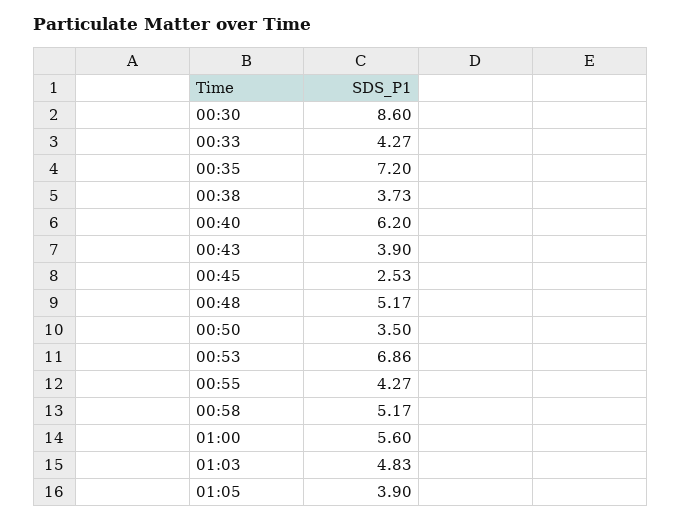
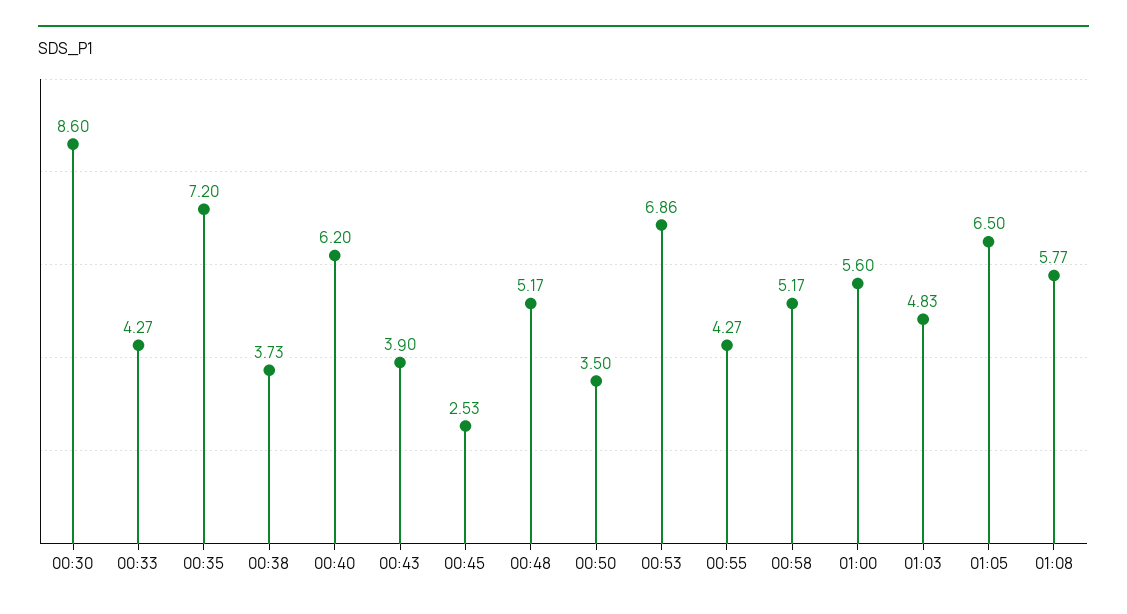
01:05: 3.9 -> 6.5
01:08: none -> 5.77

